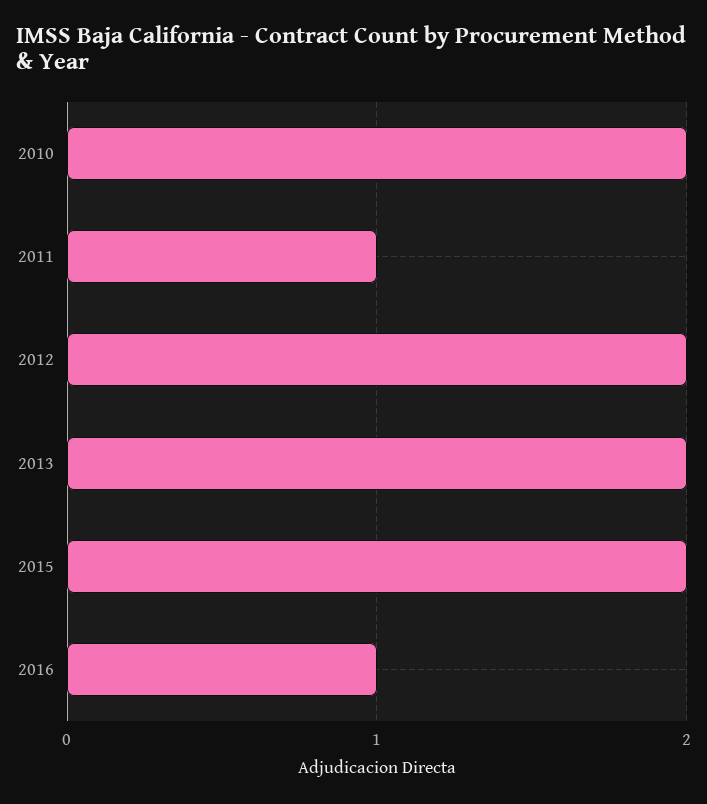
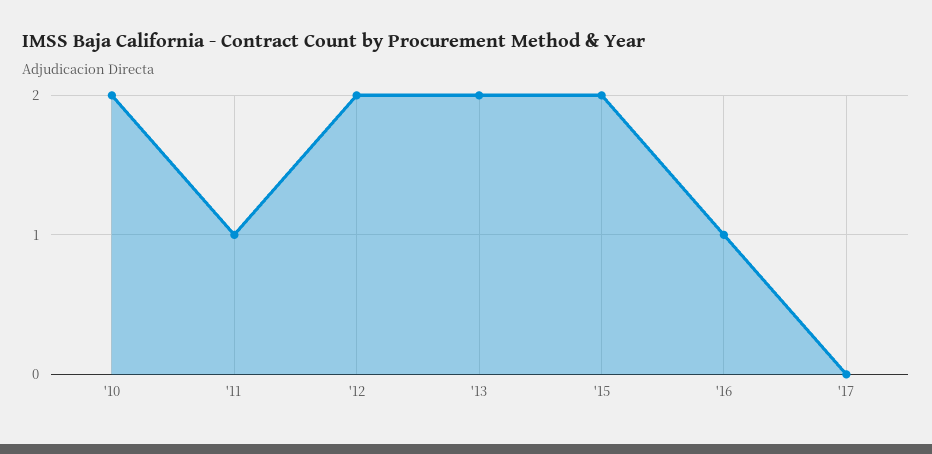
'17: none -> 0

